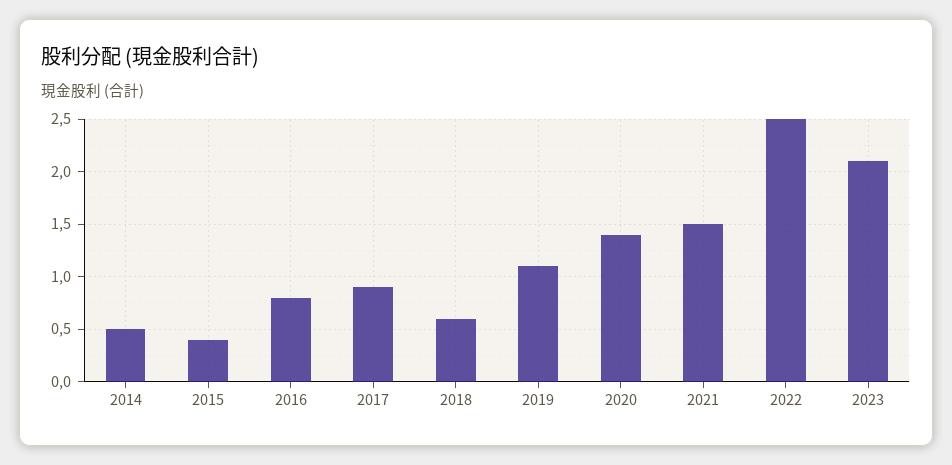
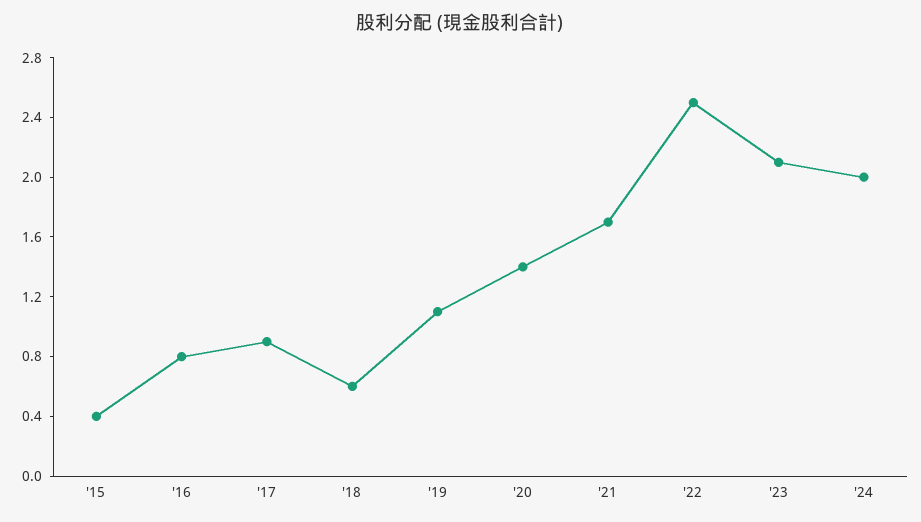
2014: 0.5 -> none
2021: 1.5 -> 1.7
'24: none -> 2

